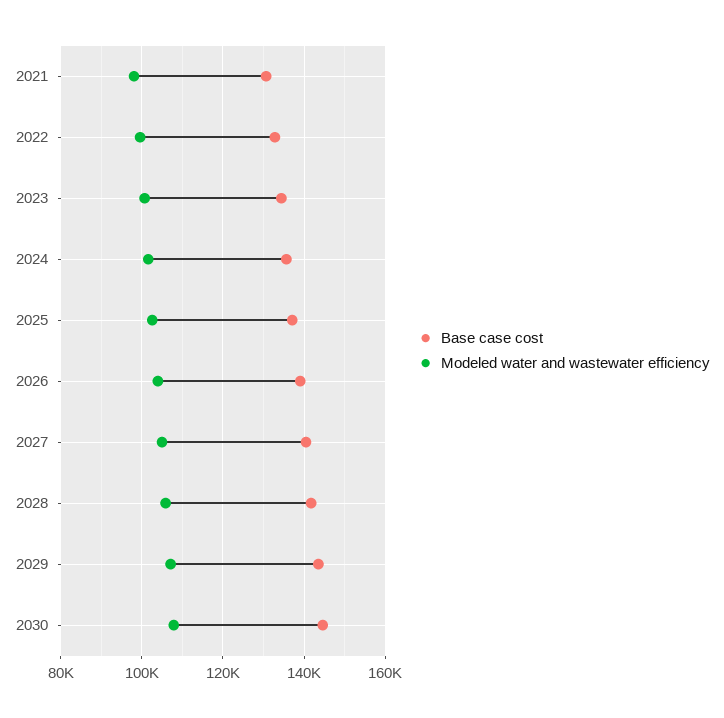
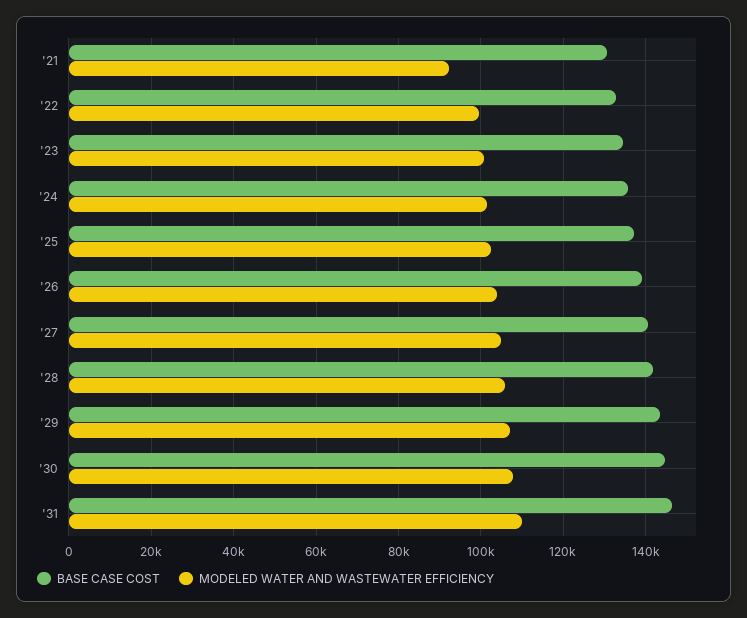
Modeled water and wastewater efficiency, 2021: 98000 -> 92000
Base case cost, '31: none -> 146000
Modeled water and wastewater efficiency, '31: none -> 110000

